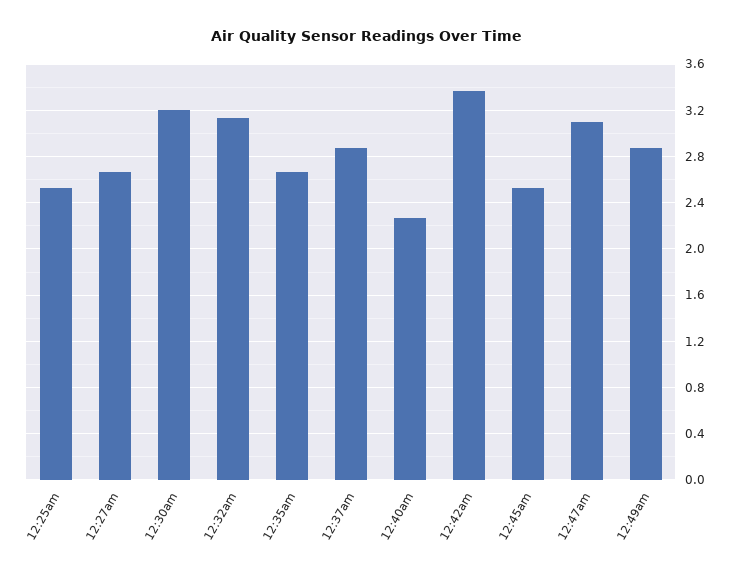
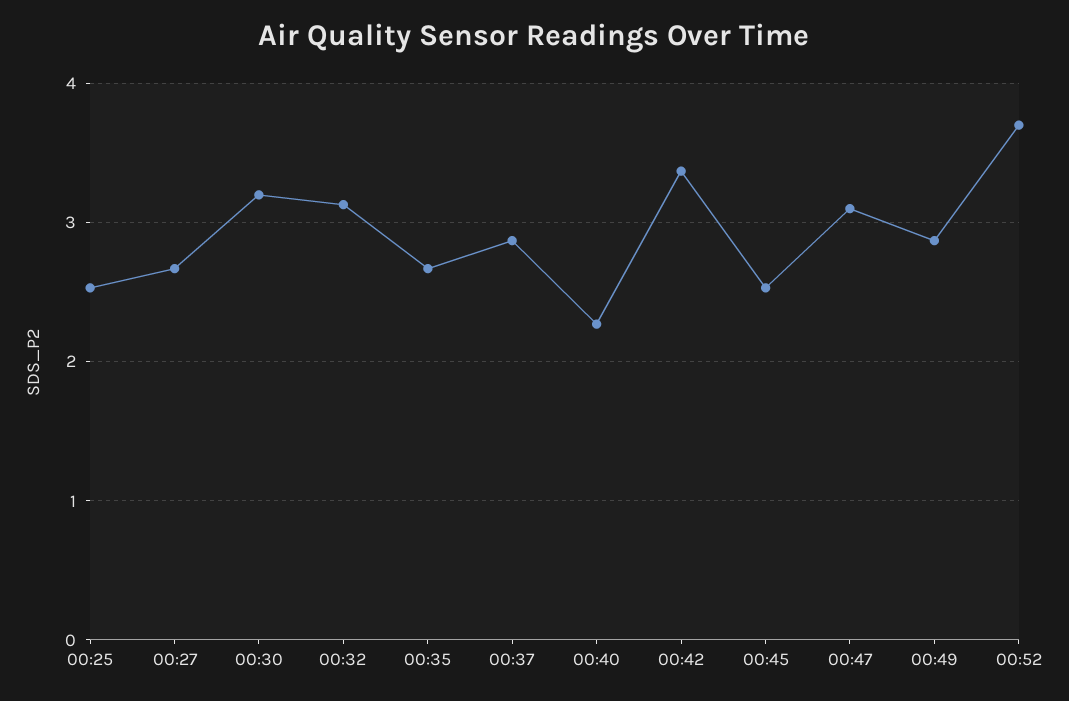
00:52: none -> 3.7

